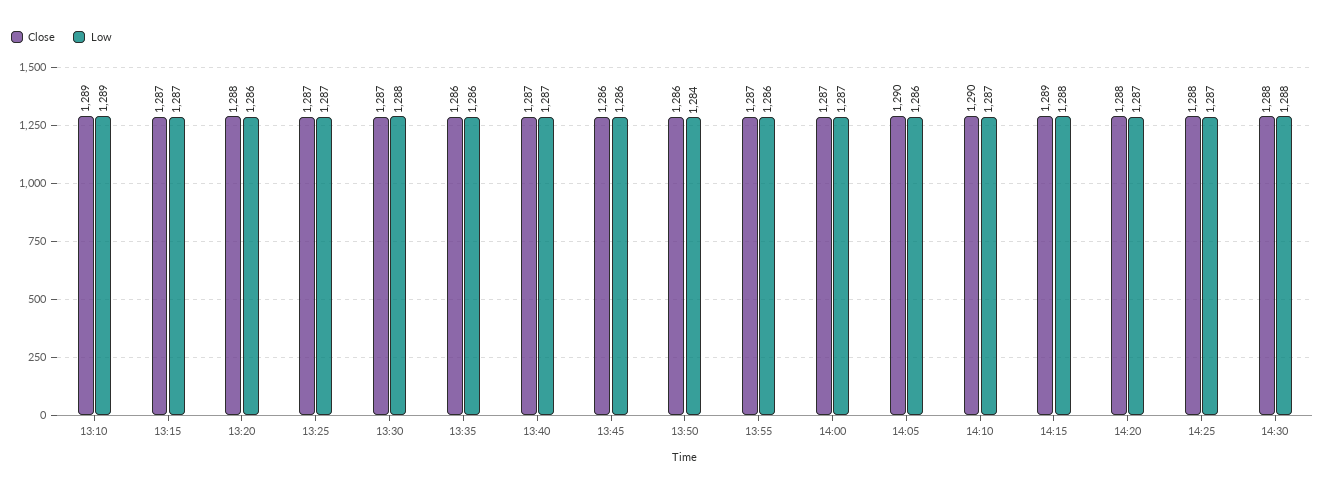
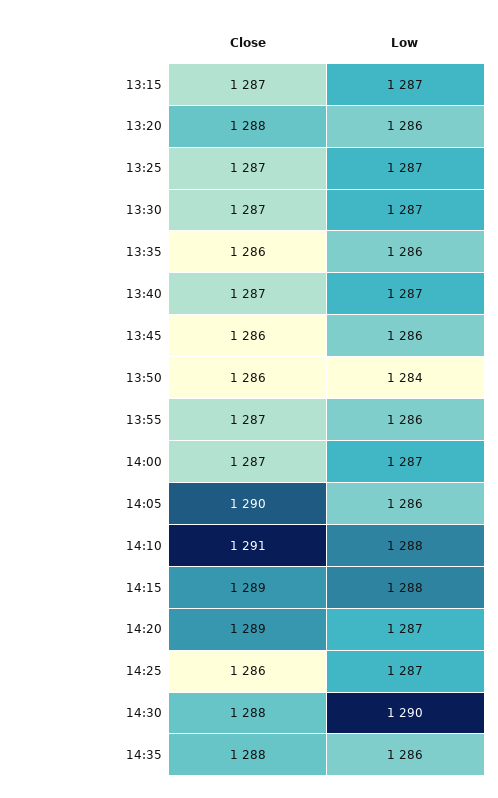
Close, 13:10: 1289 -> none
Low, 13:10: 1289 -> none
Low, 13:30: 1288 -> 1287
Close, 14:10: 1290 -> 1291
Low, 14:10: 1287 -> 1288
Close, 14:20: 1288 -> 1289
Close, 14:25: 1288 -> 1286
Low, 14:30: 1288 -> 1290
Close, 14:35: none -> 1288
Low, 14:35: none -> 1286

